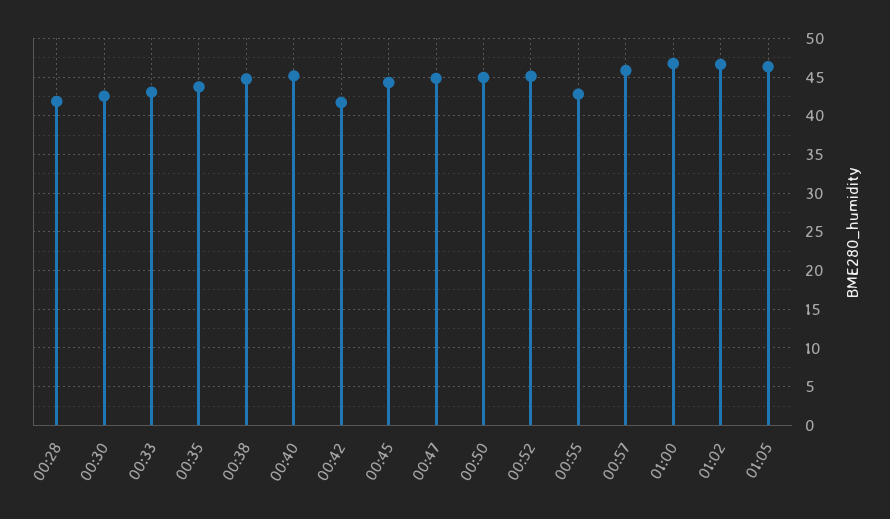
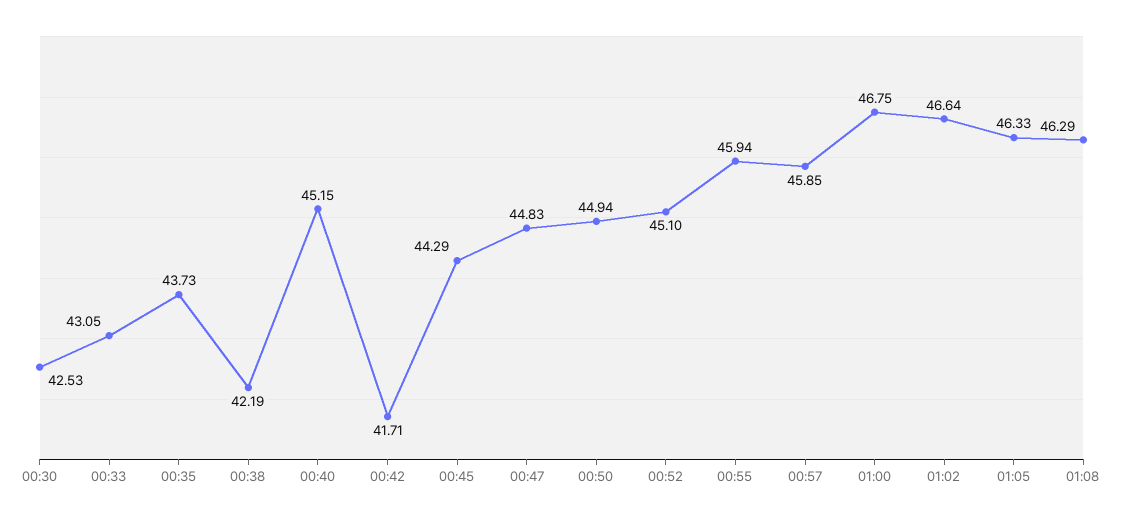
00:28: 42 -> none
00:38: 45 -> 42.19
00:55: 43 -> 45.94
01:08: none -> 46.29

